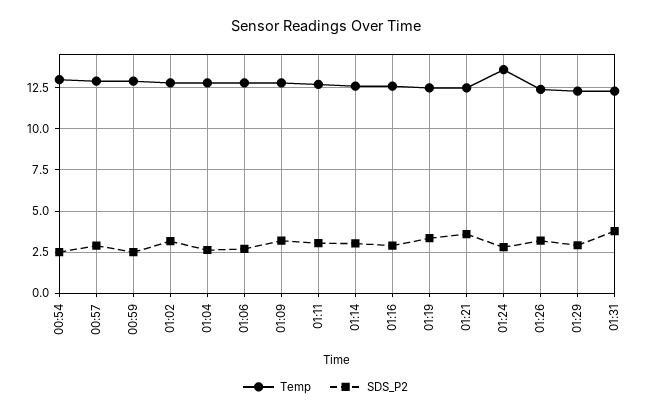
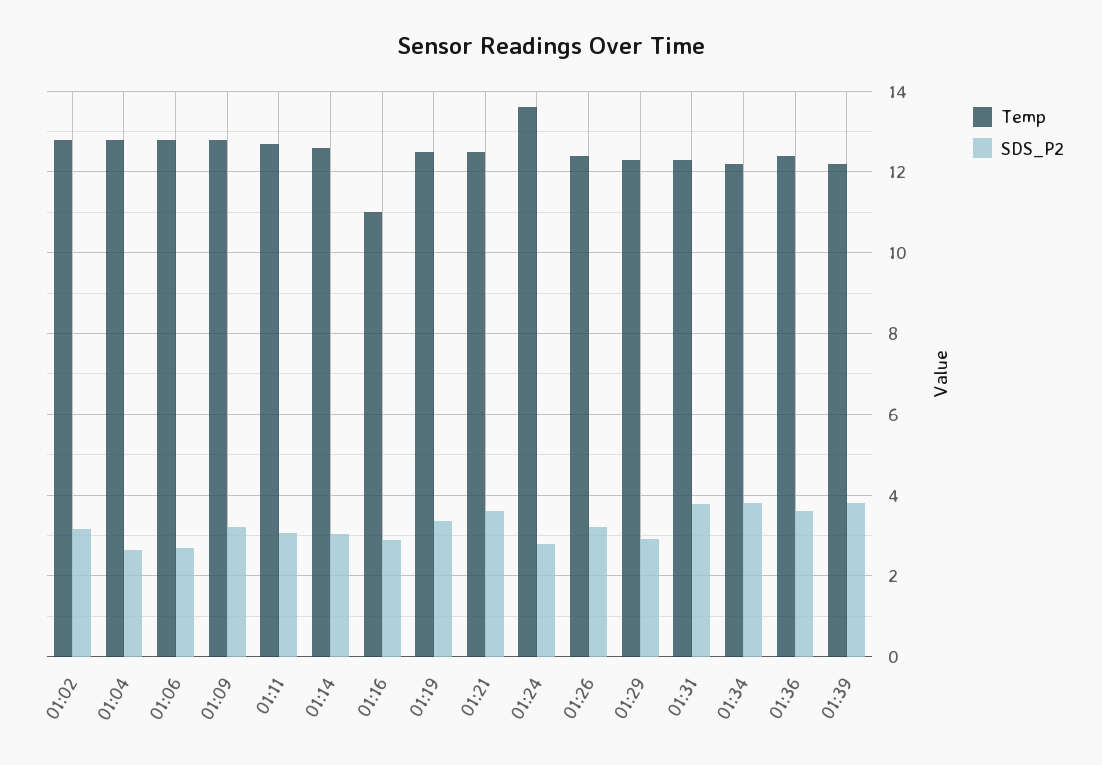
Temp, 00:54: 13 -> none
SDS_P2, 00:54: 2.5 -> none
Temp, 00:57: 13 -> none
SDS_P2, 00:57: 3 -> none
Temp, 00:59: 13 -> none
SDS_P2, 00:59: 2.5 -> none
Temp, 01:16: 12.5 -> 11
Temp, 01:34: none -> 12.2
SDS_P2, 01:34: none -> 3.8
Temp, 01:36: none -> 12.4
SDS_P2, 01:36: none -> 3.6
Temp, 01:39: none -> 12.2
SDS_P2, 01:39: none -> 3.8

